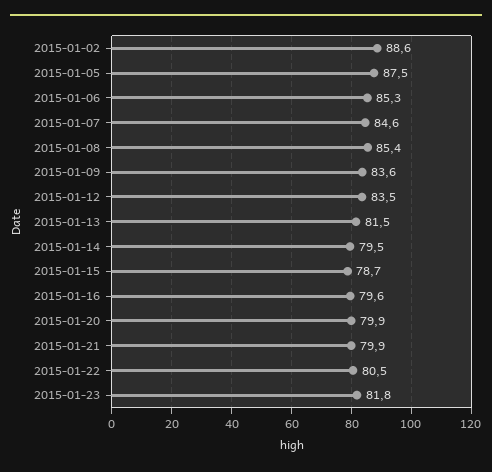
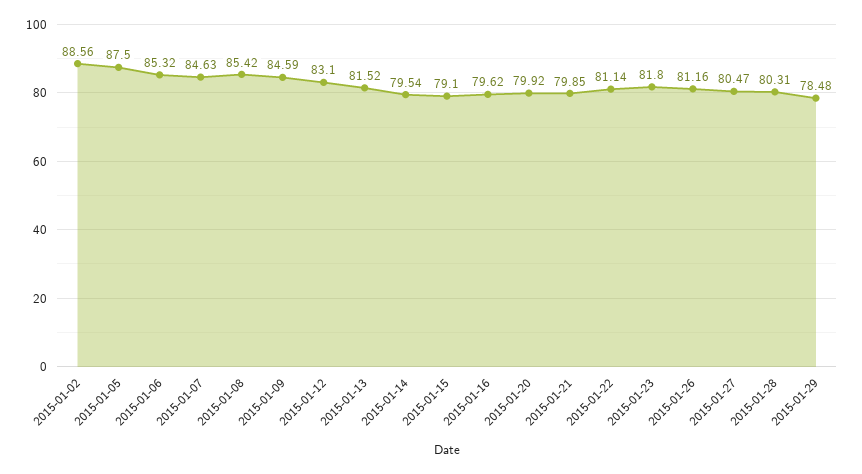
2015-01-09: 83.6 -> 84.59
2015-01-12: 83.5 -> 83.1
2015-01-15: 78.7 -> 79.1
2015-01-22: 80.5 -> 81.14
2015-01-26: none -> 81.16
2015-01-27: none -> 80.47
2015-01-28: none -> 80.31
2015-01-29: none -> 78.48

